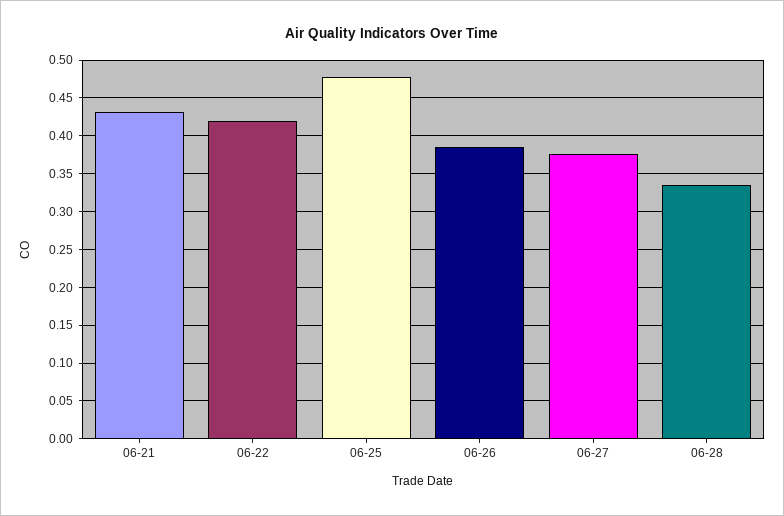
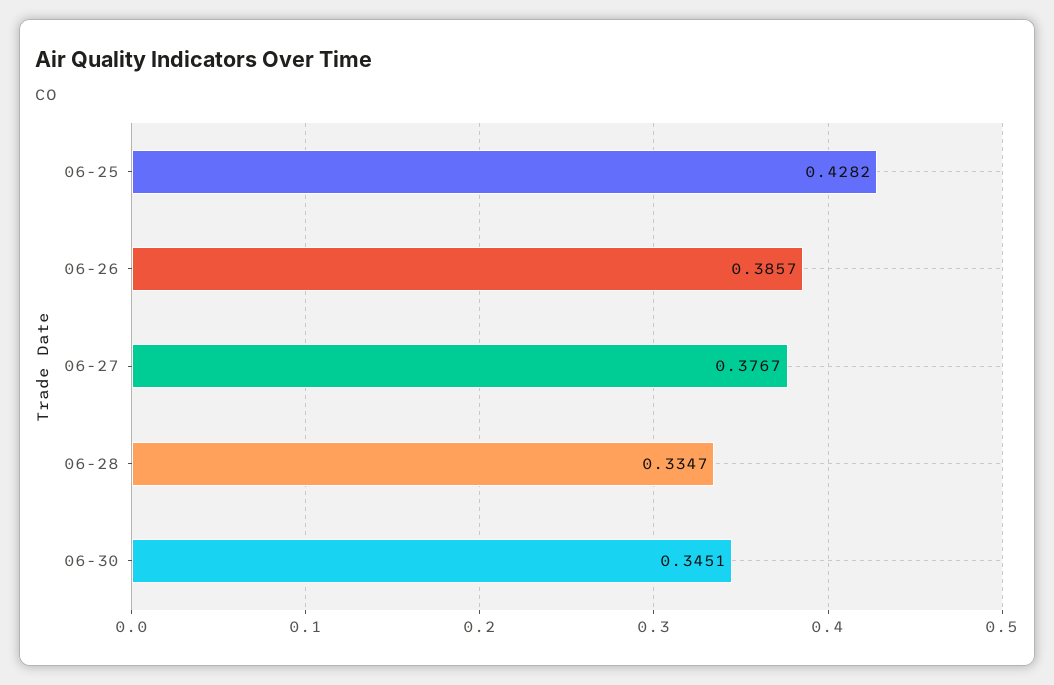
06-21: 0.43 -> none
06-22: 0.42 -> none
06-25: 0.48 -> 0.4282
06-30: none -> 0.3451

